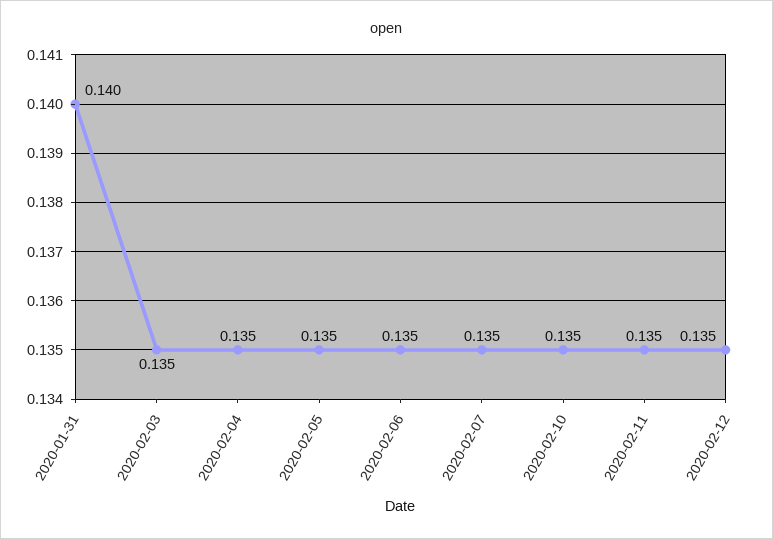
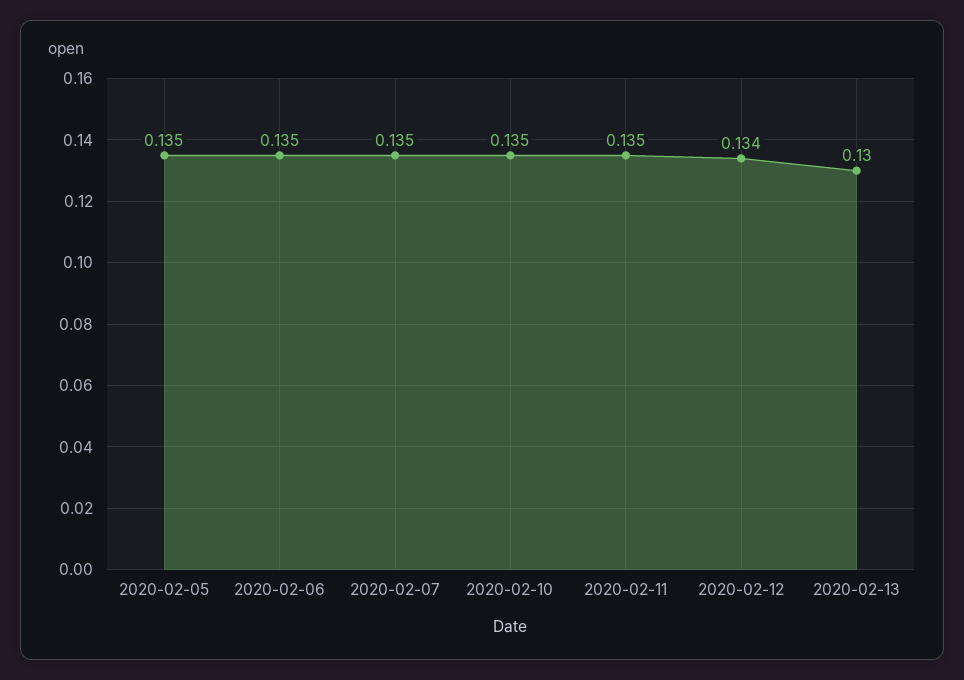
2020-01-31: 0.14 -> none
2020-02-03: 0.135 -> none
2020-02-04: 0.135 -> none
2020-02-12: 0.135 -> 0.134
2020-02-13: none -> 0.13

